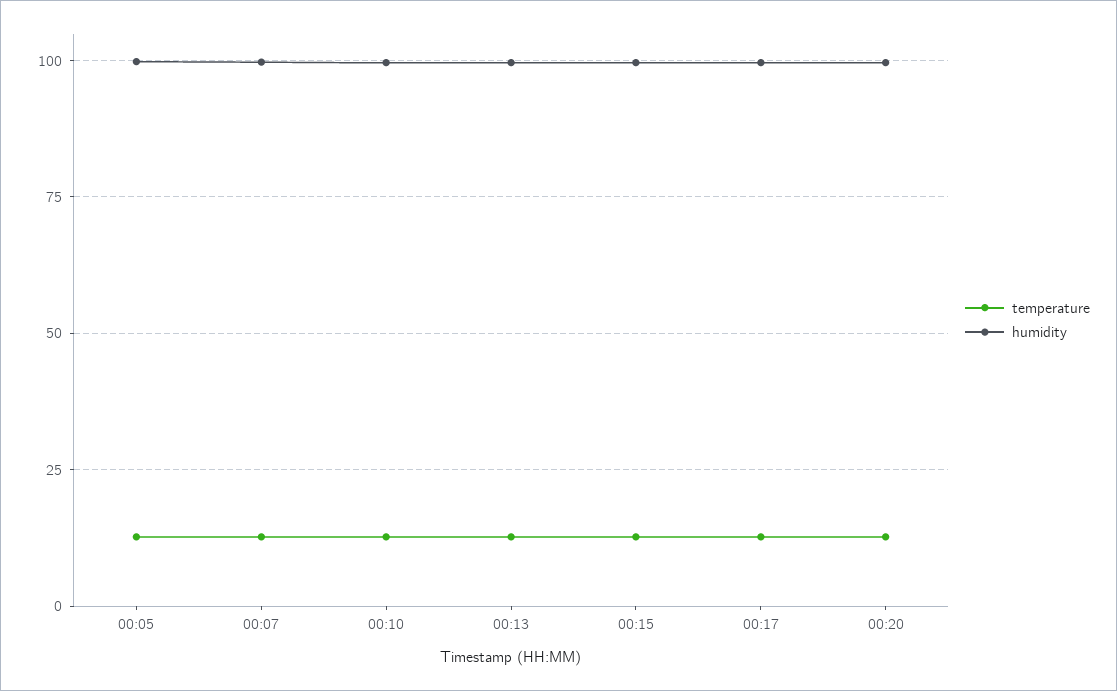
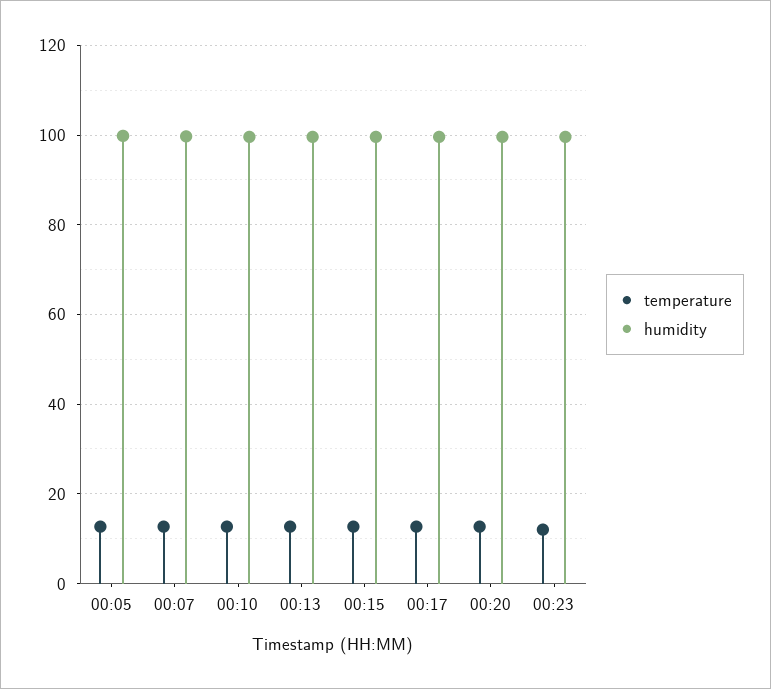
temperature, 00:23: none -> 12
humidity, 00:23: none -> 100

